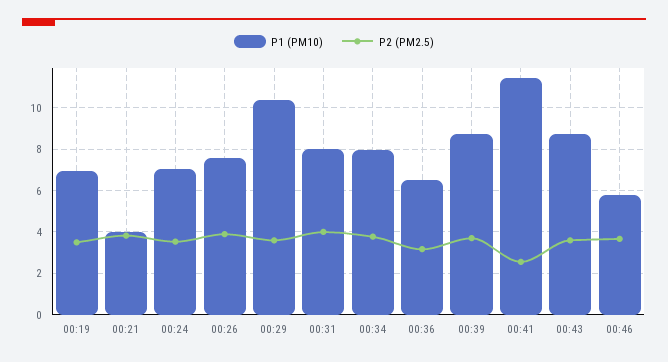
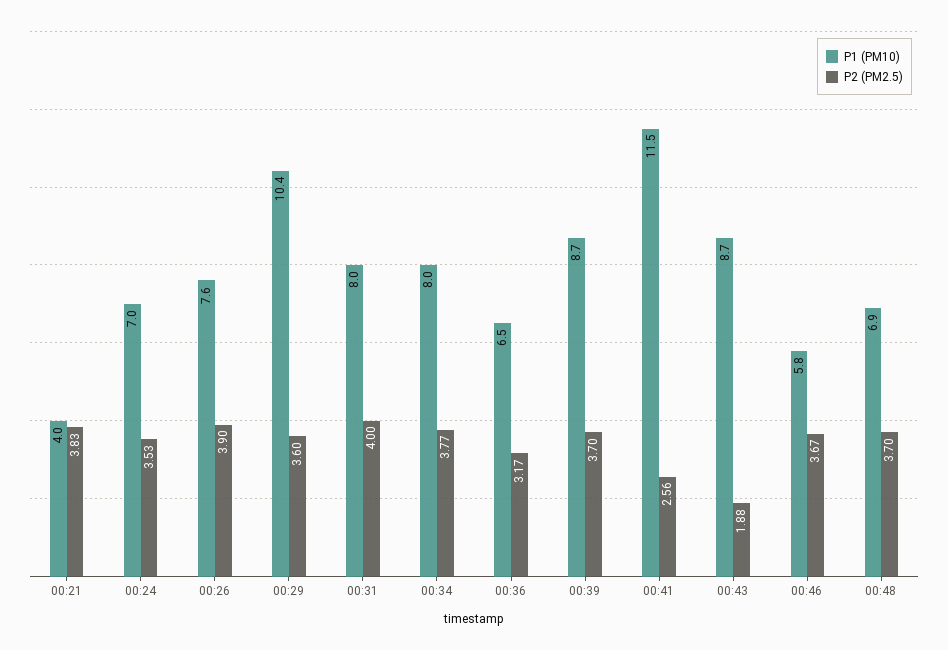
P1 (PM10), 00:19: 7 -> none
P2 (PM2.5), 00:19: 3.5 -> none
P2 (PM2.5), 00:43: 3.5 -> 1.88
P1 (PM10), 00:48: none -> 6.9
P2 (PM2.5), 00:48: none -> 3.7

